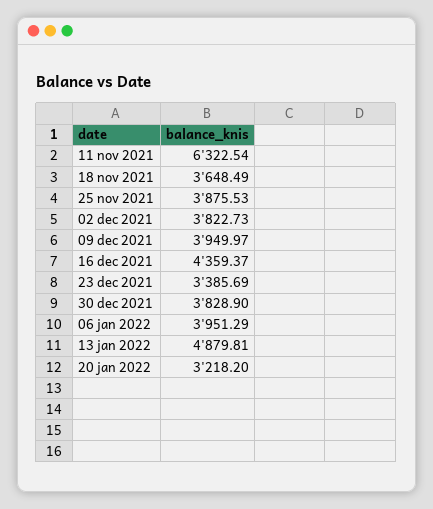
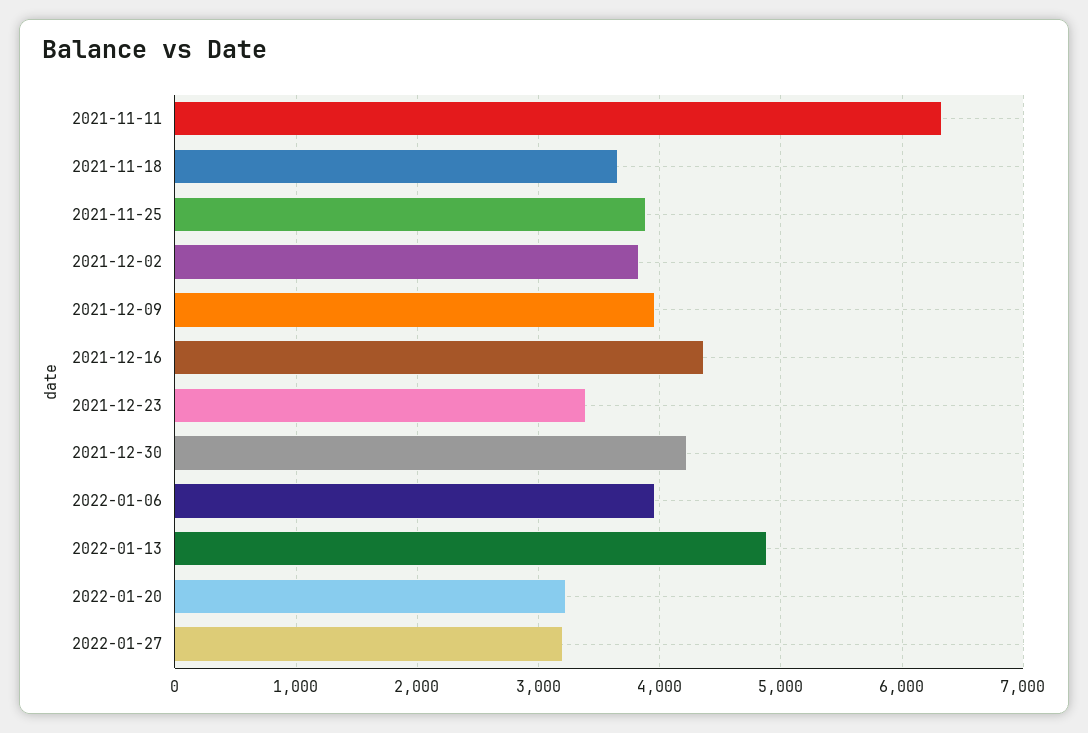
30 dec 2021: 3828.9 -> 4200
2022-01-27: none -> 3200

